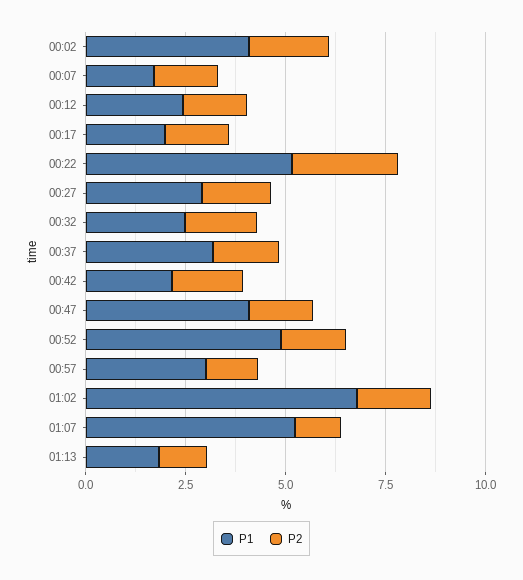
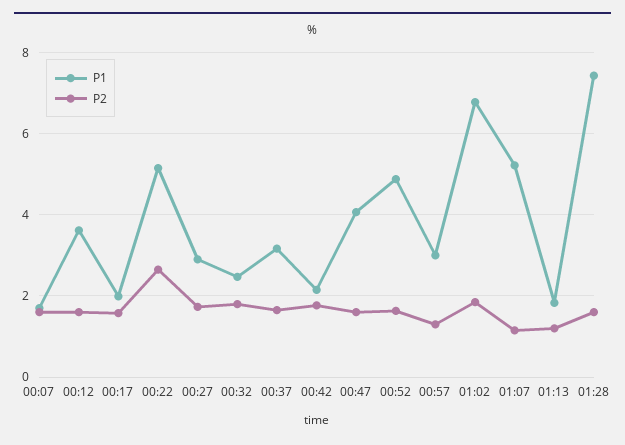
P1, 00:02: 4 -> none
P2, 00:02: 2 -> none
P1, 00:12: 2.5 -> 3.6
P1, 01:28: none -> 7.4
P2, 01:28: none -> 1.6

